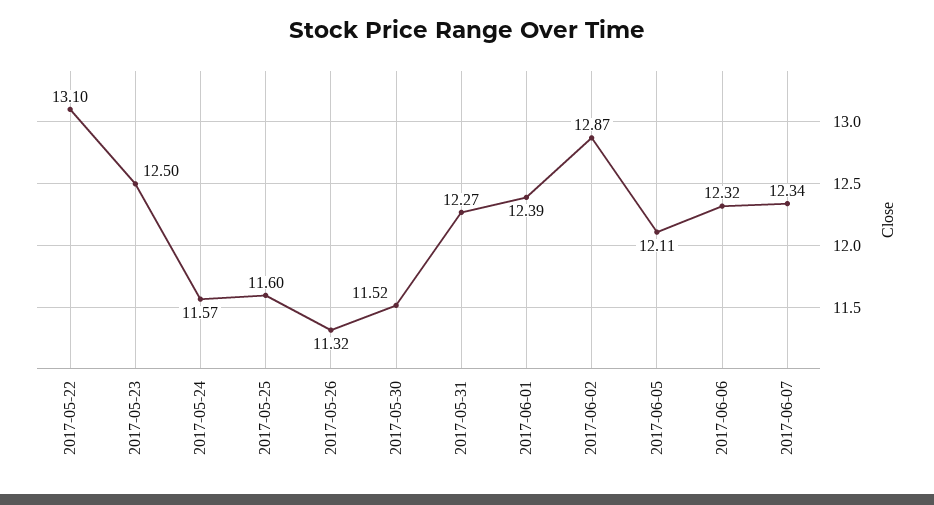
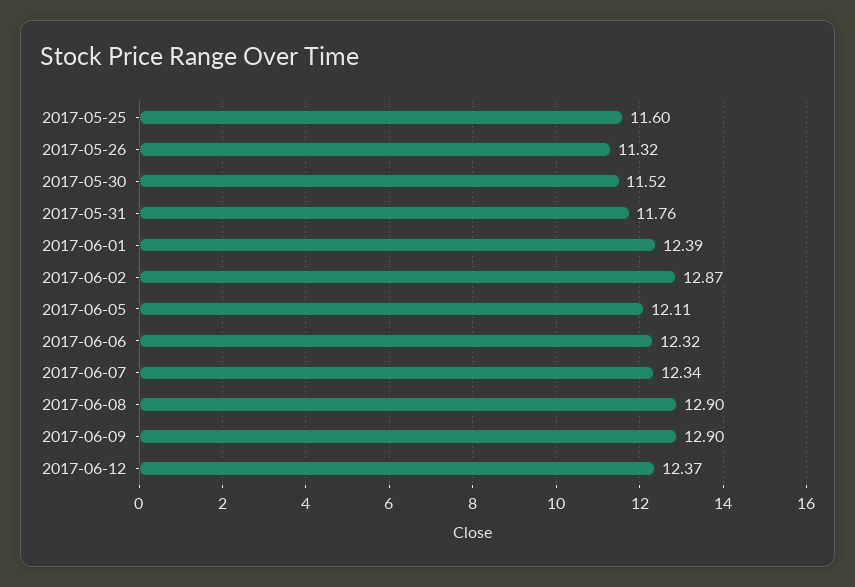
2017-05-22: 13.1 -> none
2017-05-23: 12.5 -> none
2017-05-24: 11.57 -> none
2017-05-31: 12.27 -> 11.76
2017-06-08: none -> 12.9
2017-06-09: none -> 12.9
2017-06-12: none -> 12.37

